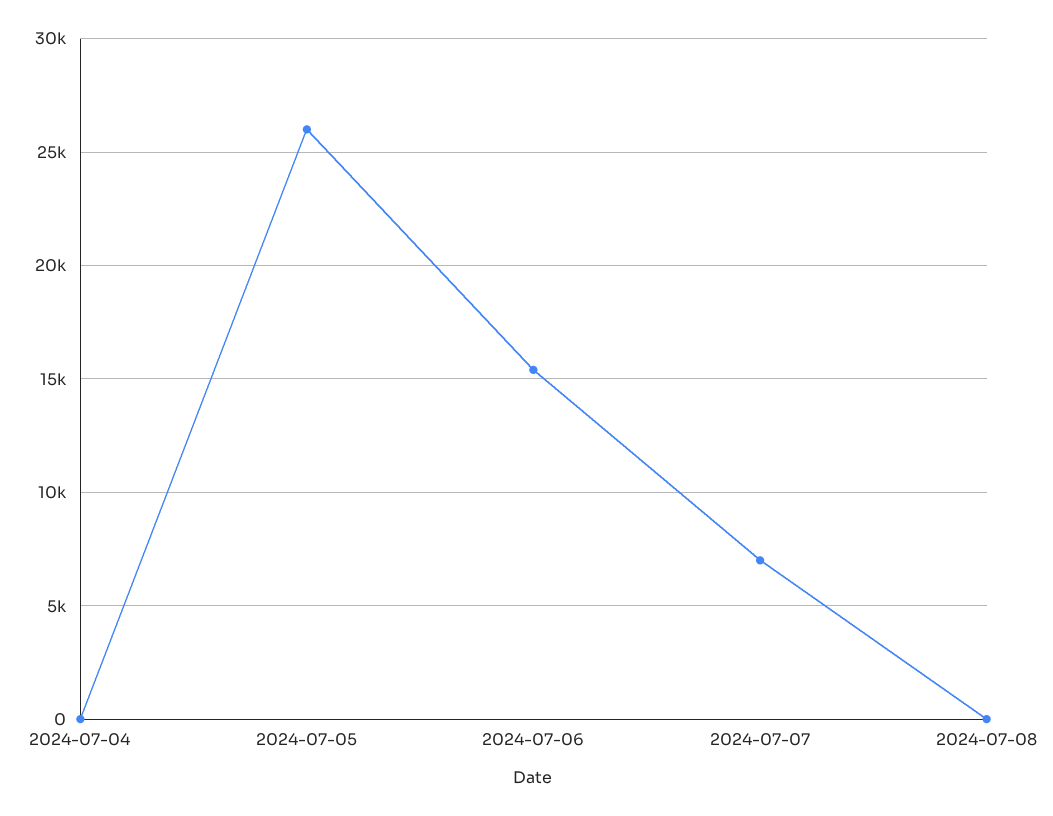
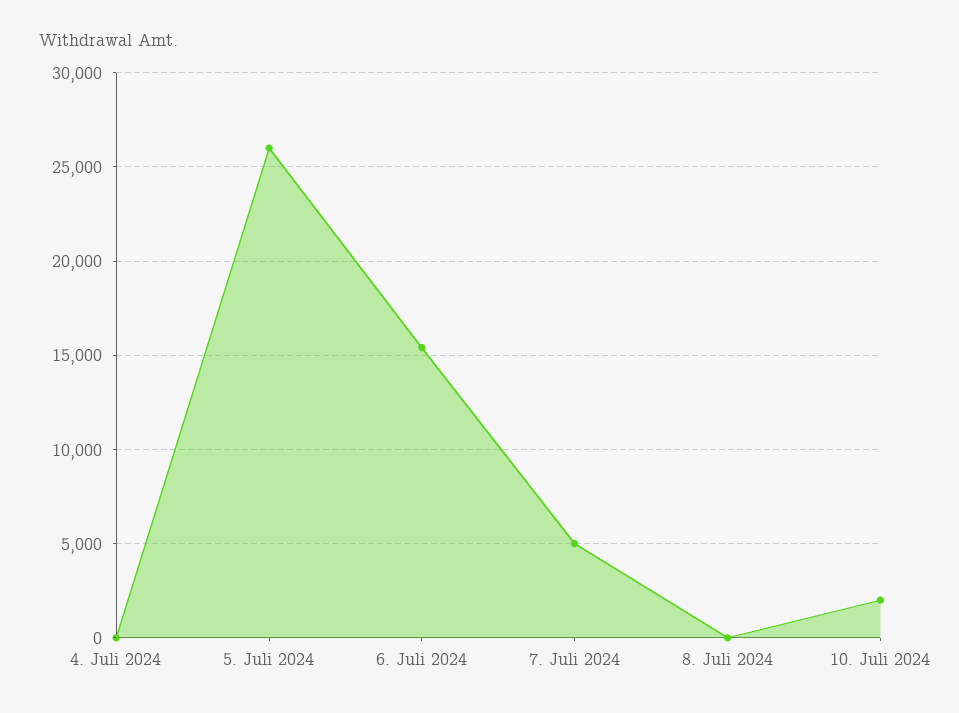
2024-07-07: 7000 -> 5000
10. Juli 2024: none -> 2000

